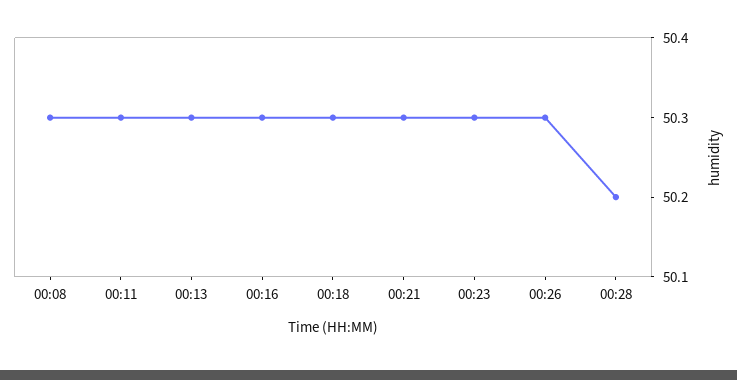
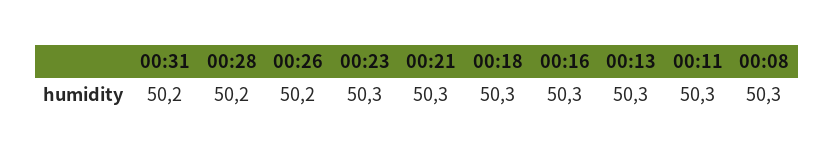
00:26: 50.3 -> 50.2
00:31: none -> 50.2

